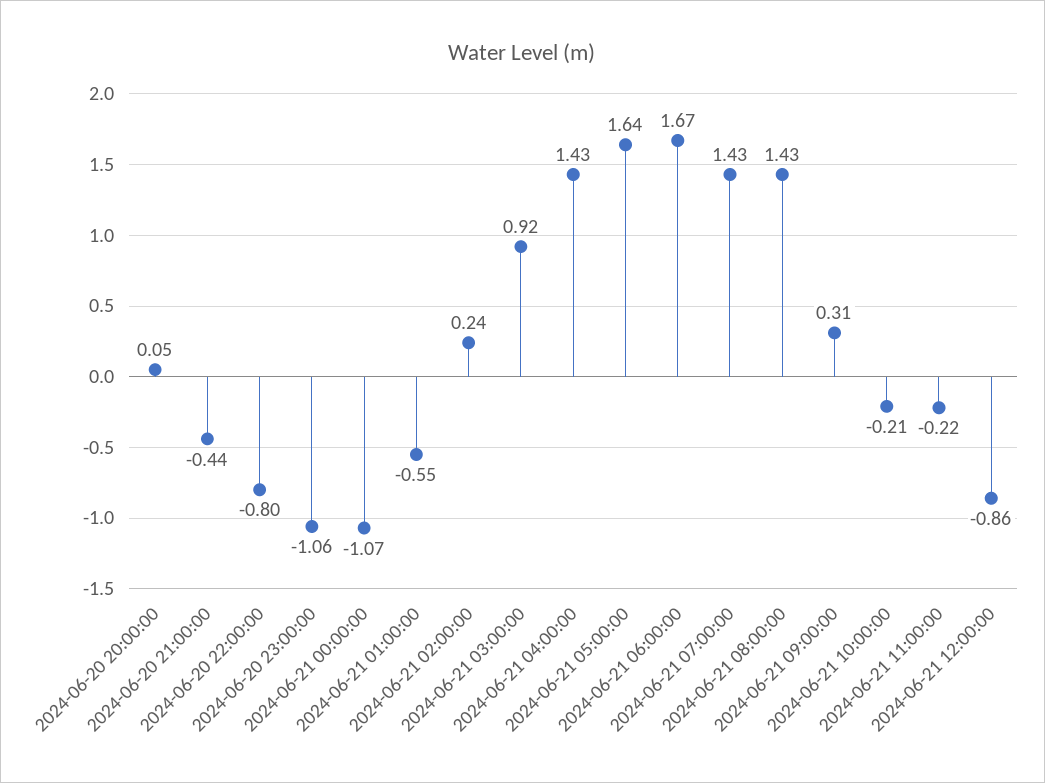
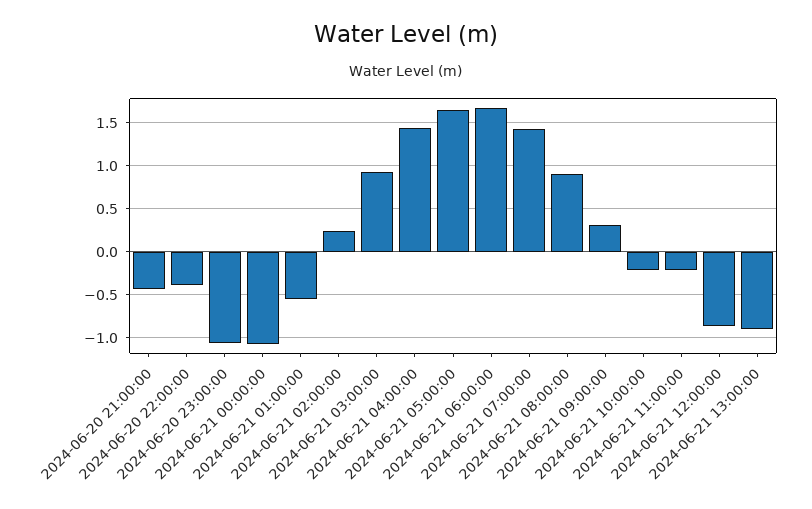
2024-06-20 20:00:00: 0.05 -> none
2024-06-20 22:00:00: -0.8 -> -0.4
2024-06-21 08:00:00: 1.43 -> 0.9
2024-06-21 13:00:00: none -> -0.9

